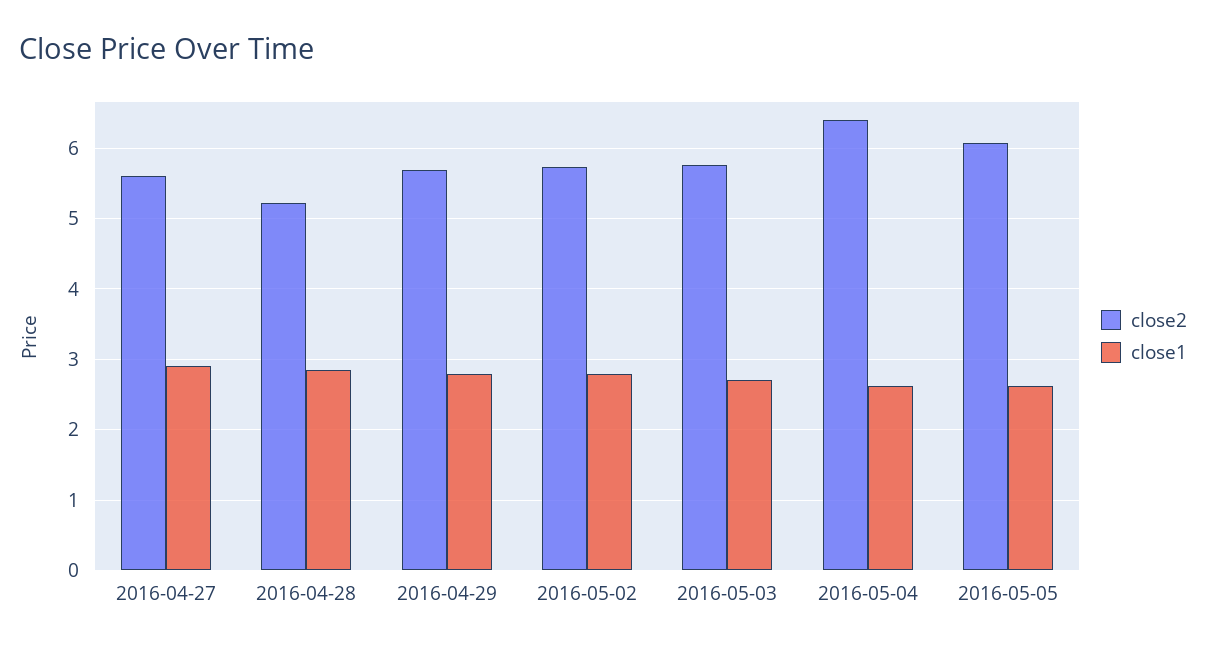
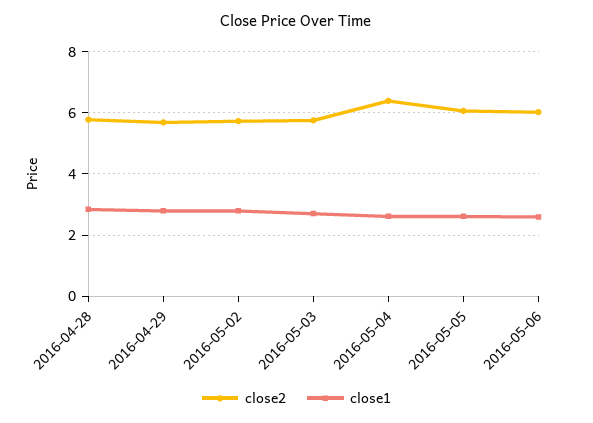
close2, 2016-04-27: 5.6 -> none
close1, 2016-04-27: 2.9 -> none
close2, 2016-04-28: 5.2 -> 5.8
close2, 2016-05-06: none -> 6
close1, 2016-05-06: none -> 2.6

